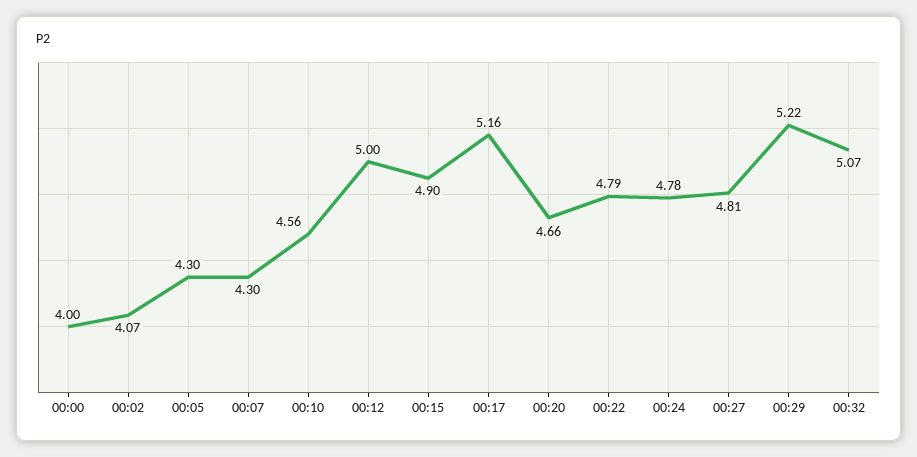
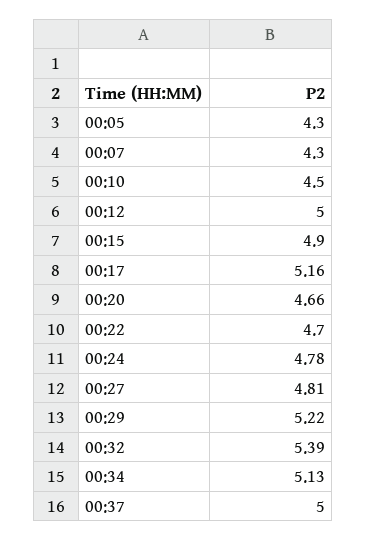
00:00: 4 -> none
00:02: 4.07 -> none
00:10: 4.56 -> 4.5
00:22: 4.79 -> 4.7
00:32: 5.07 -> 5.39
00:34: none -> 5.13
00:37: none -> 5

